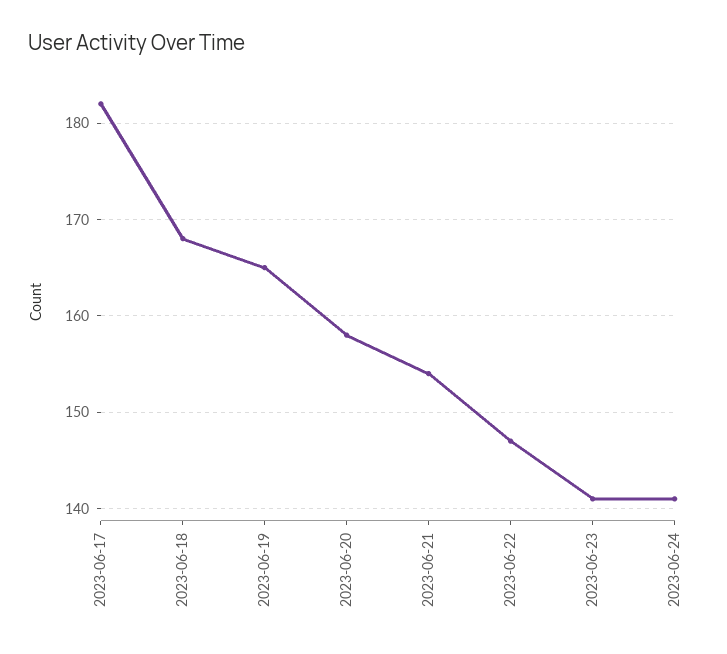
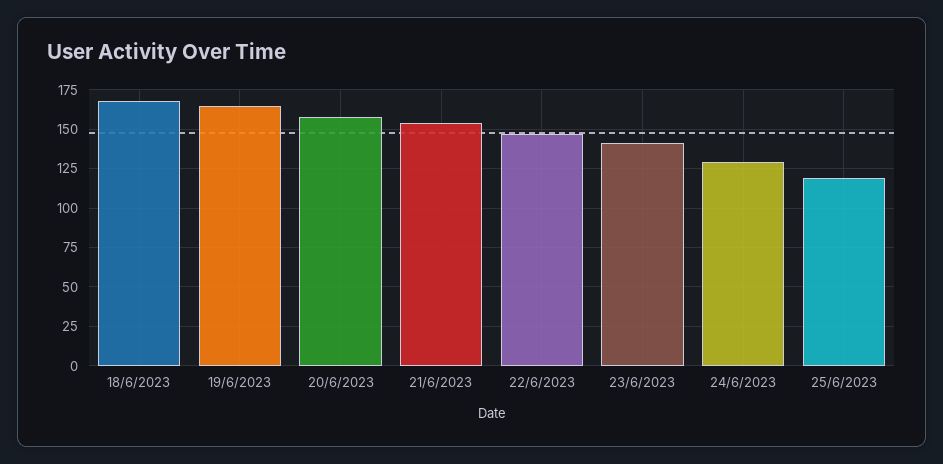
2023-06-17: 182 -> none
2023-06-24: 141 -> 130
25/6/2023: none -> 120

